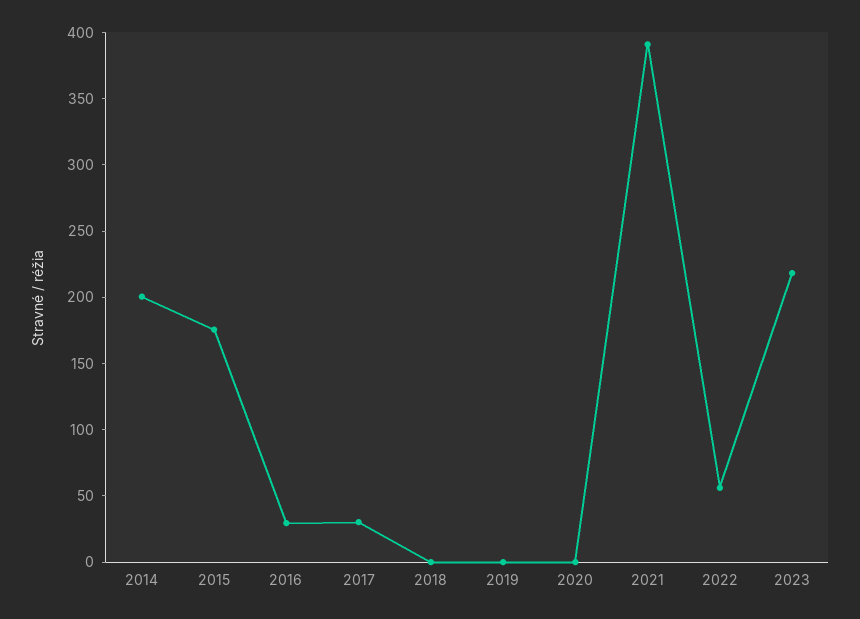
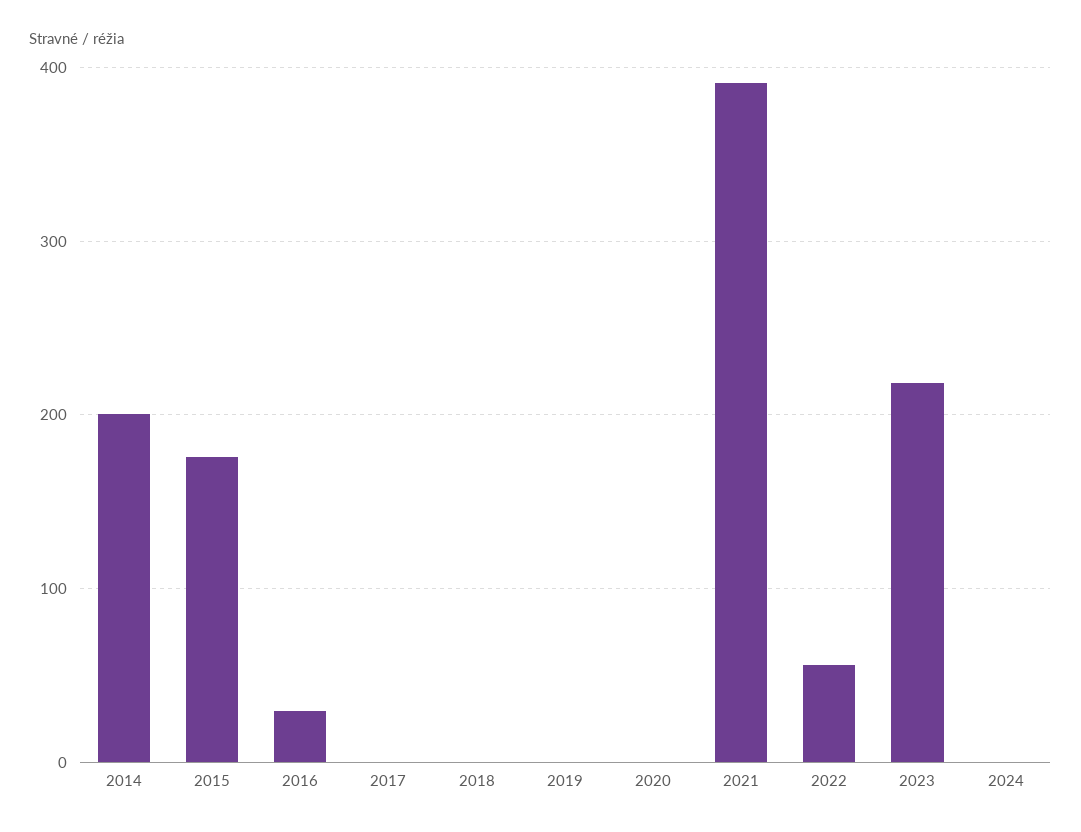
2017: 30 -> 0
2024: none -> 0

